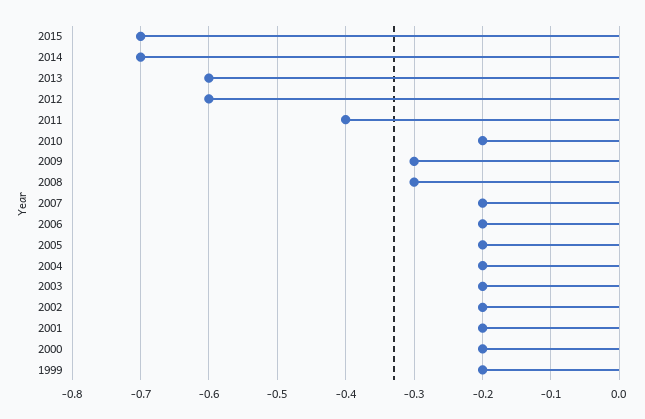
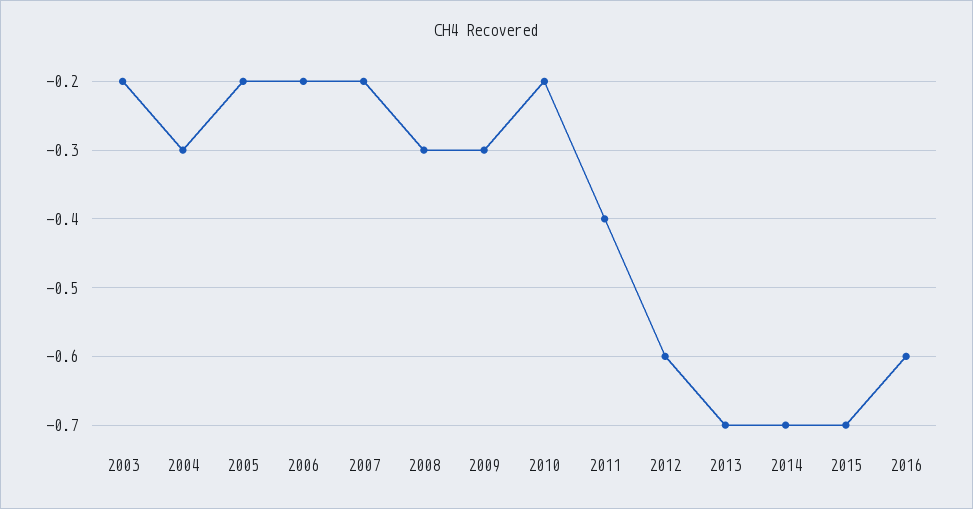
2013: -0.6 -> -0.7
2004: -0.2 -> -0.3
2002: -0.2 -> none
2001: -0.2 -> none
2000: -0.2 -> none
1999: -0.2 -> none
2016: none -> -0.6

